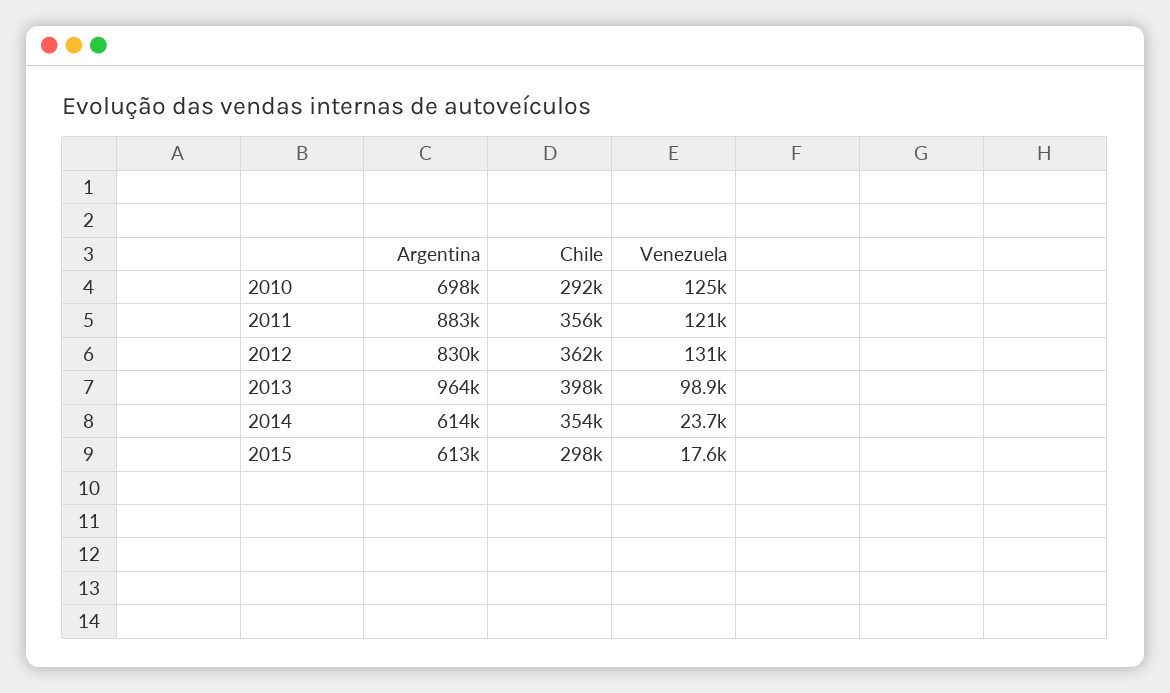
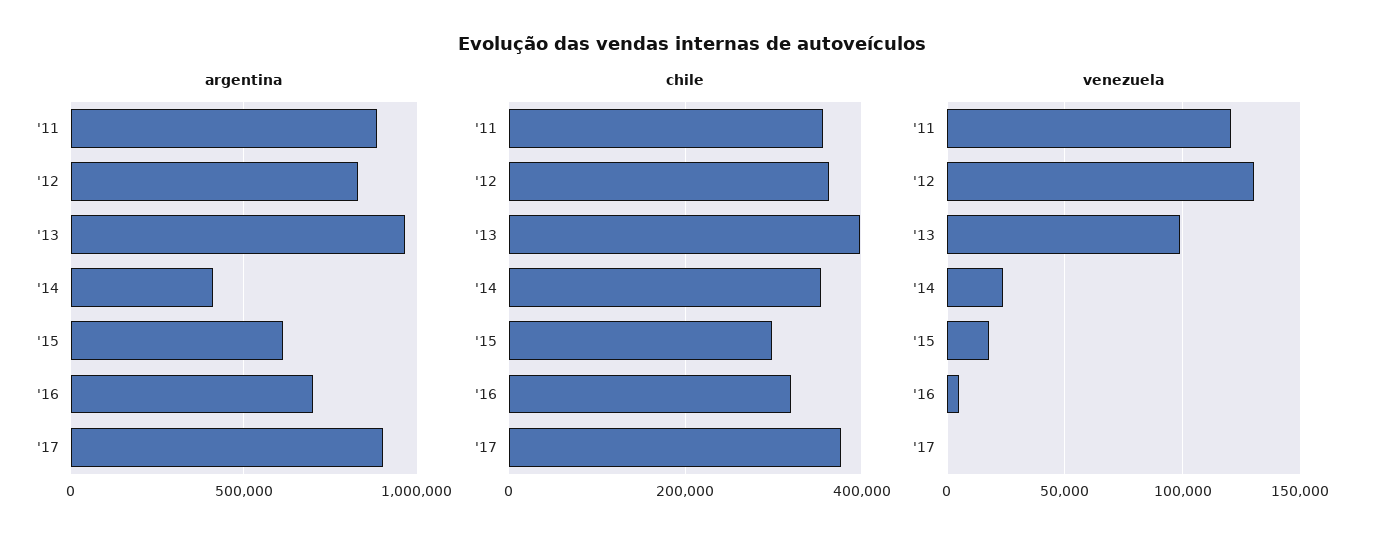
Argentina, 2010: 698000 -> none
Chile, 2010: 292000 -> none
Venezuela, 2010: 125000 -> none
Argentina, 2014: 614000 -> 400000
Argentina, '16: none -> 700000
Argentina, '17: none -> 900000
Chile, '16: none -> 320000
Chile, '17: none -> 380000
Venezuela, '16: none -> 5000
Venezuela, '17: none -> 0

